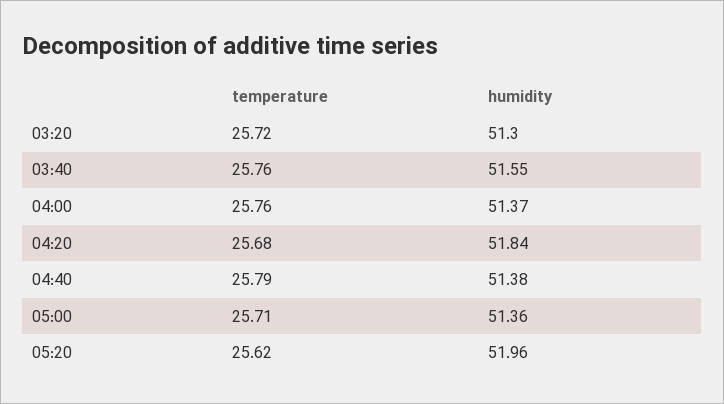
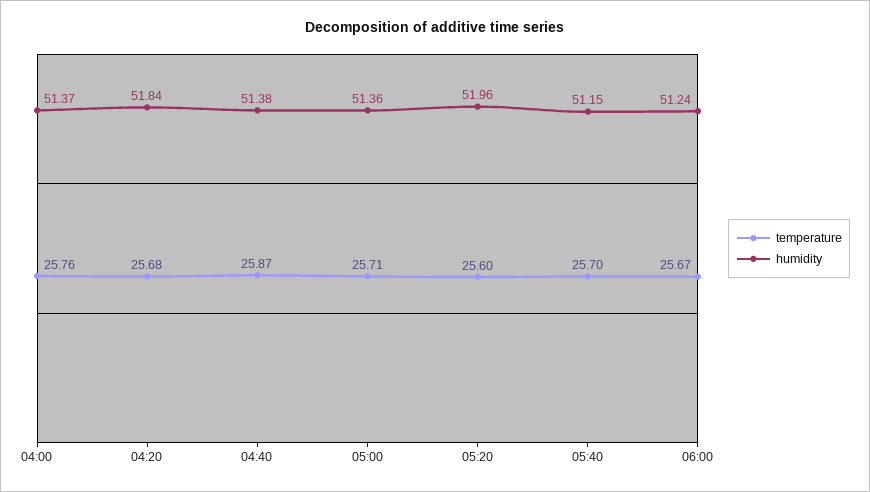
temperature, 03:20: 25.72 -> none
humidity, 03:20: 51.3 -> none
temperature, 03:40: 25.76 -> none
humidity, 03:40: 51.55 -> none
temperature, 04:40: 25.79 -> 25.87
temperature, 05:20: 25.62 -> 25.6
temperature, 05:40: none -> 25.7
humidity, 05:40: none -> 51.15
temperature, 06:00: none -> 25.67
humidity, 06:00: none -> 51.24

